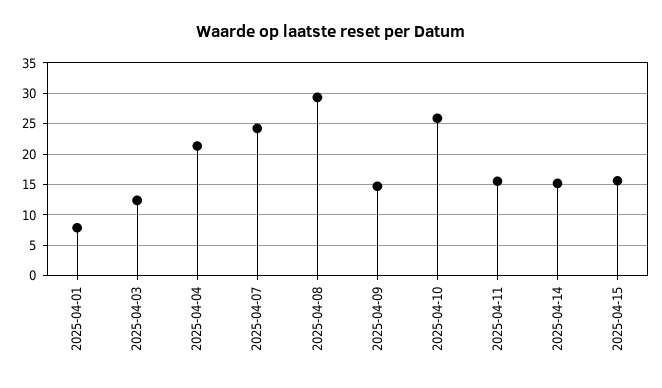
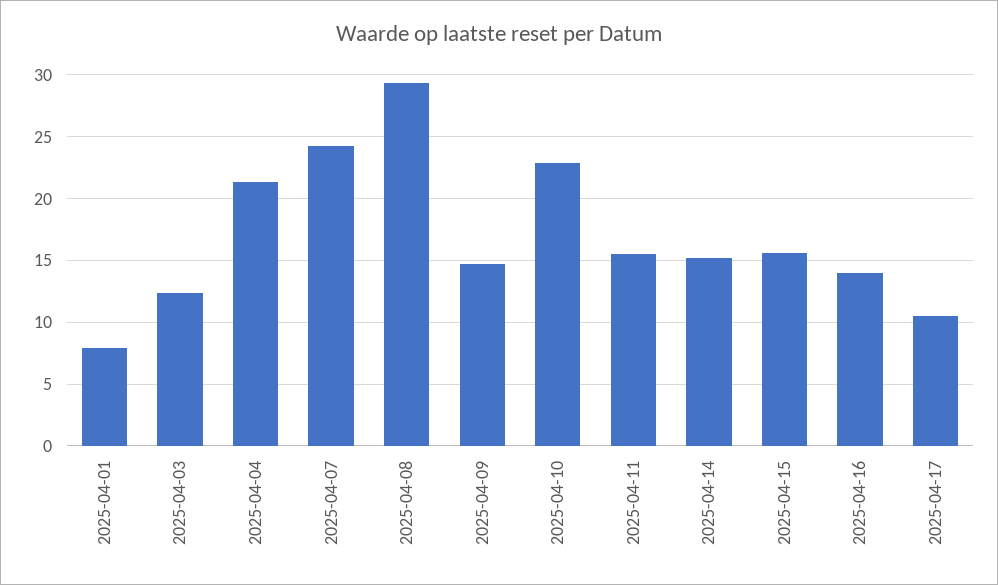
2025-04-10: 26 -> 23
2025-04-16: none -> 14
2025-04-17: none -> 10.5

